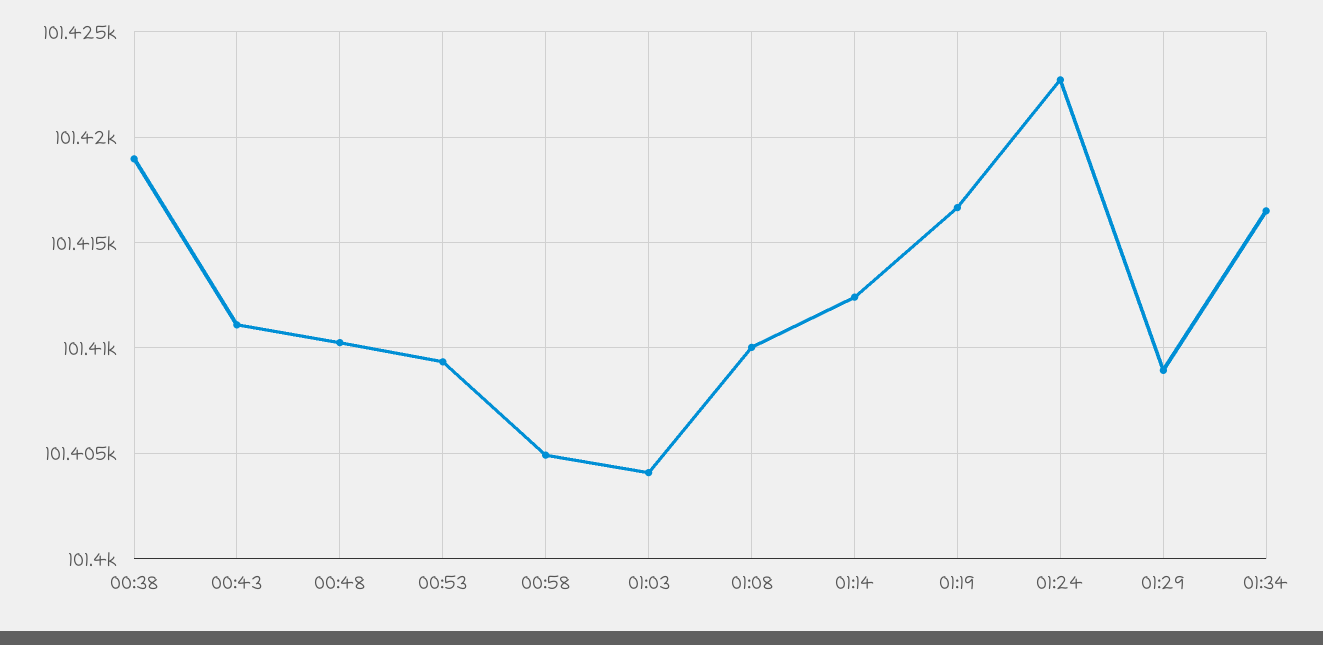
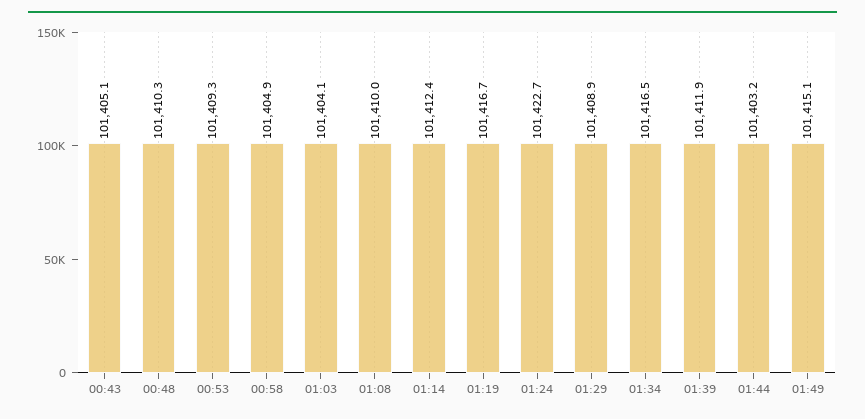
00:38: 101419 -> none
00:43: 101411 -> 101405.1
01:39: none -> 101411.9
01:44: none -> 101403.2
01:49: none -> 101415.1

